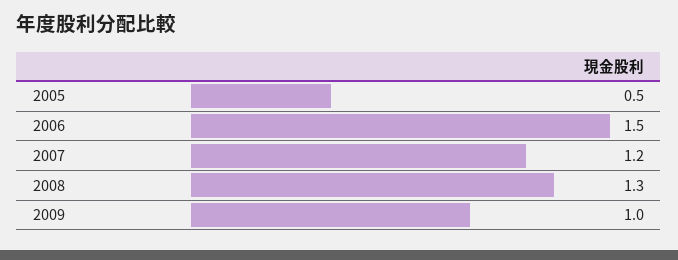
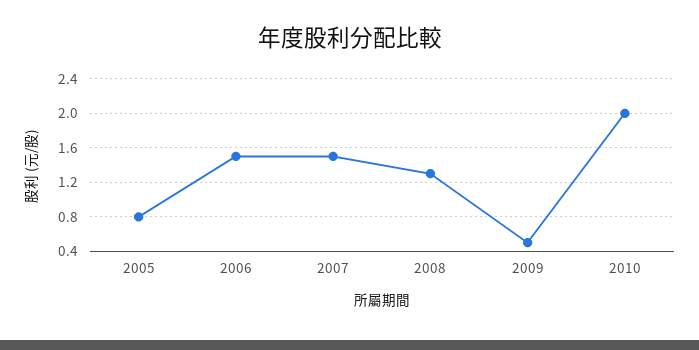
2005: 0.5 -> 0.8
2007: 1.2 -> 1.5
2009: 1 -> 0.5
2010: none -> 2

